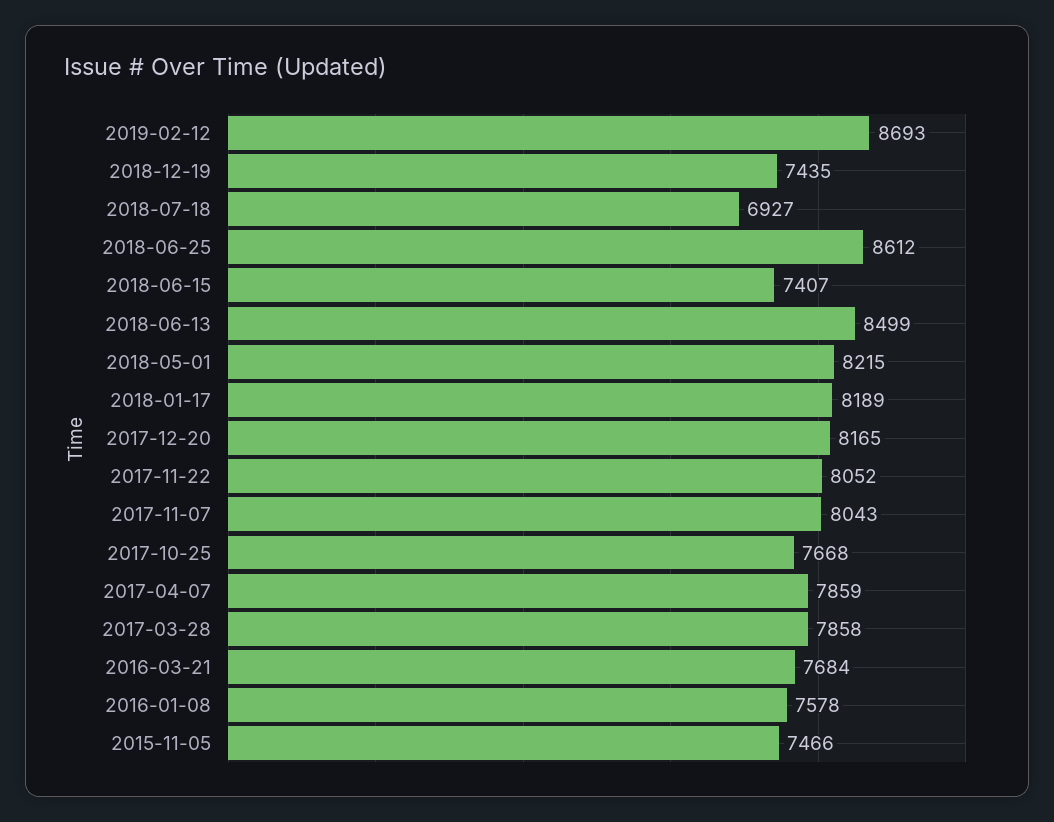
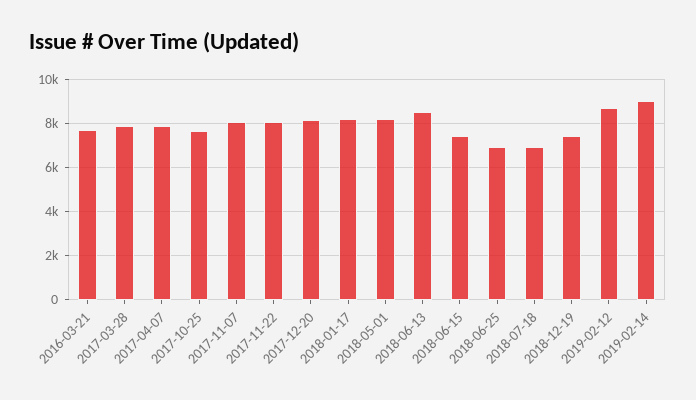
2018-06-25: 8612 -> 7000
2016-01-08: 7578 -> none
2015-11-05: 7466 -> none
2019-02-14: none -> 9000

